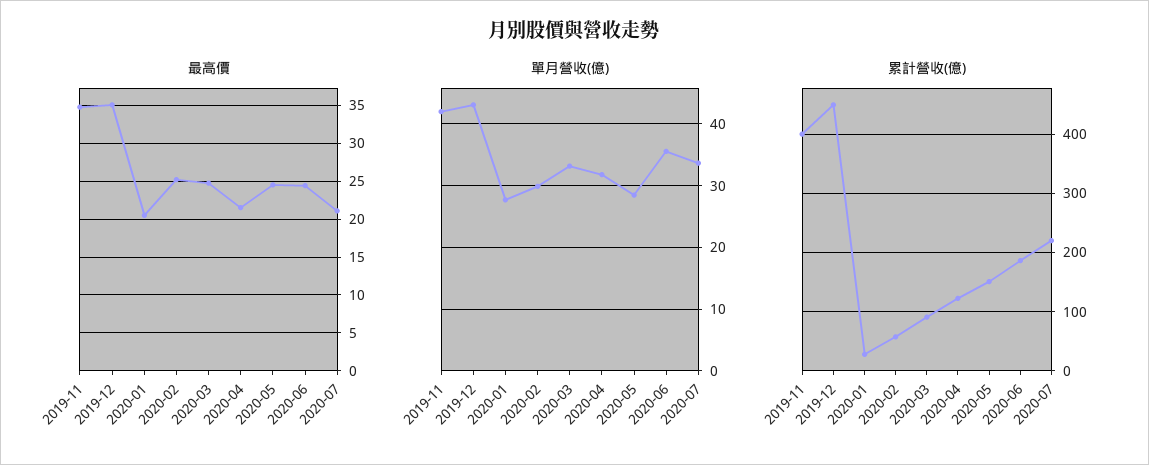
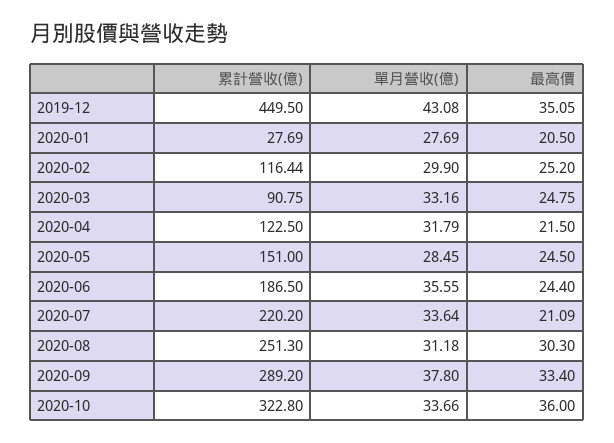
最高價, 2019-11: 35 -> none
單月營收(億), 2019-11: 42 -> none
累計營收(億), 2019-11: 400 -> none
累計營收(億), 2020-02: 60 -> 116.44
累計營收(億), 2020-08: none -> 251.3
單月營收(億), 2020-08: none -> 31.18
最高價, 2020-08: none -> 30.3
累計營收(億), 2020-09: none -> 289.2
單月營收(億), 2020-09: none -> 37.8
最高價, 2020-09: none -> 33.4
累計營收(億), 2020-10: none -> 322.8
單月營收(億), 2020-10: none -> 33.66
最高價, 2020-10: none -> 36

